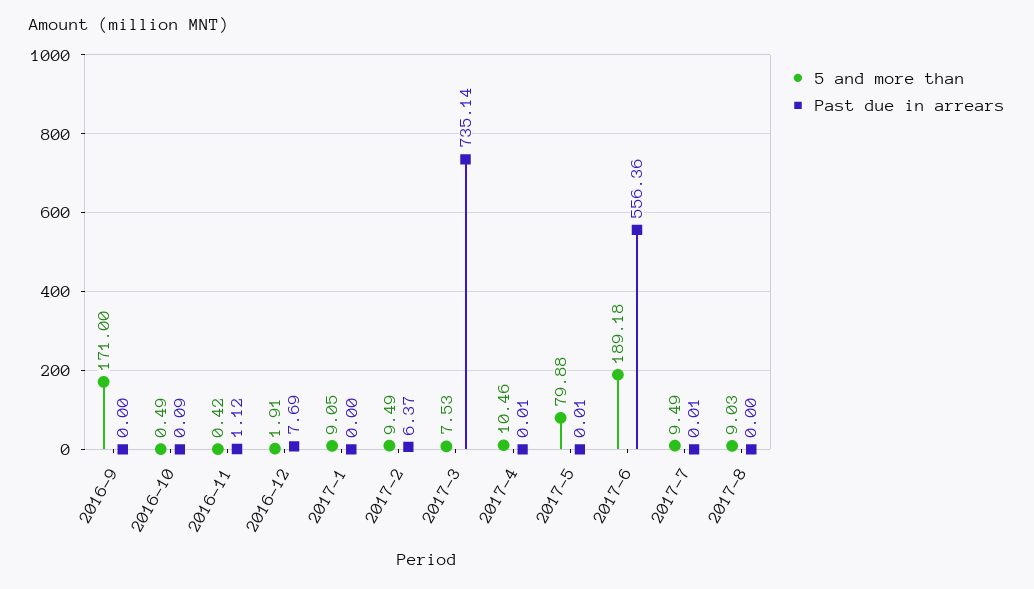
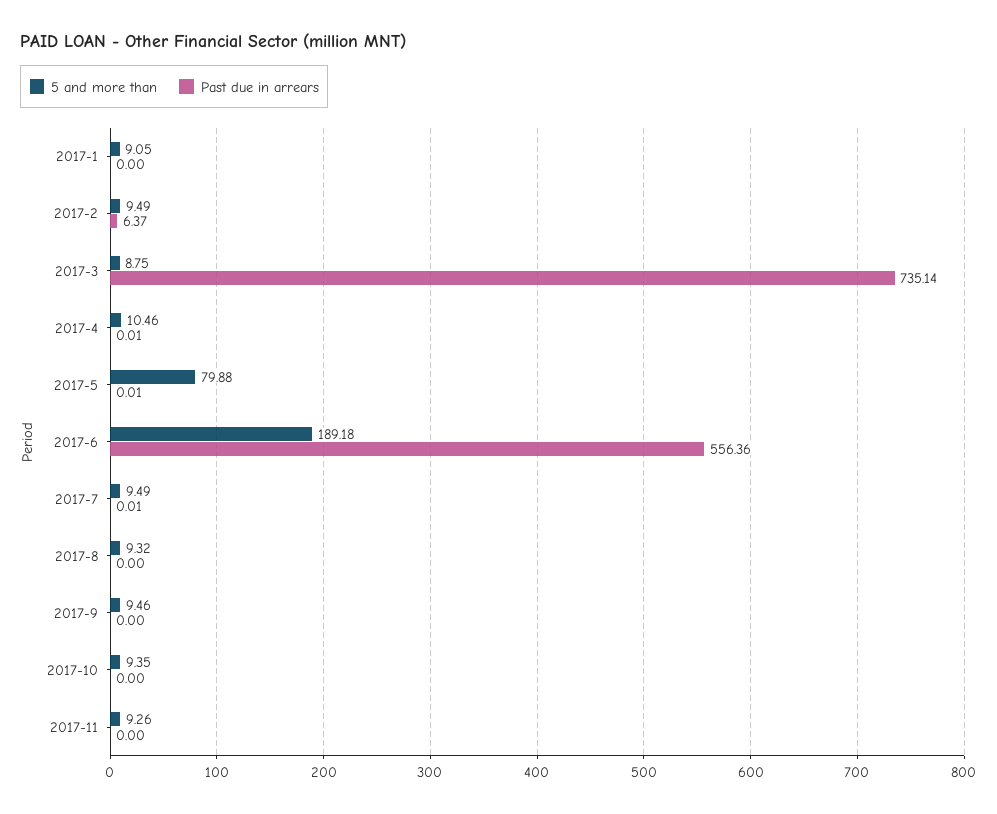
5 and more than, 2016-9: 171 -> none
Past due in arrears, 2016-9: 0 -> none
5 and more than, 2016-10: 0.49 -> none
Past due in arrears, 2016-10: 0.09 -> none
5 and more than, 2016-11: 0.42 -> none
Past due in arrears, 2016-11: 1.12 -> none
5 and more than, 2016-12: 1.91 -> none
Past due in arrears, 2016-12: 7.69 -> none
5 and more than, 2017-3: 7.53 -> 8.75
5 and more than, 2017-8: 9.03 -> 9.32
5 and more than, 2017-9: none -> 9.46
Past due in arrears, 2017-9: none -> 0
5 and more than, 2017-10: none -> 9.35
Past due in arrears, 2017-10: none -> 0
5 and more than, 2017-11: none -> 9.26
Past due in arrears, 2017-11: none -> 0

